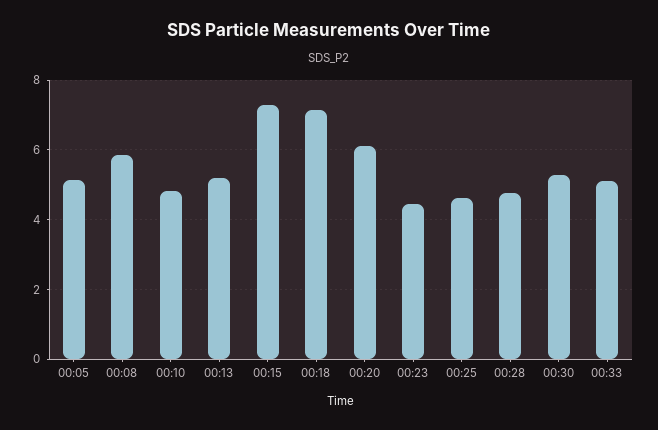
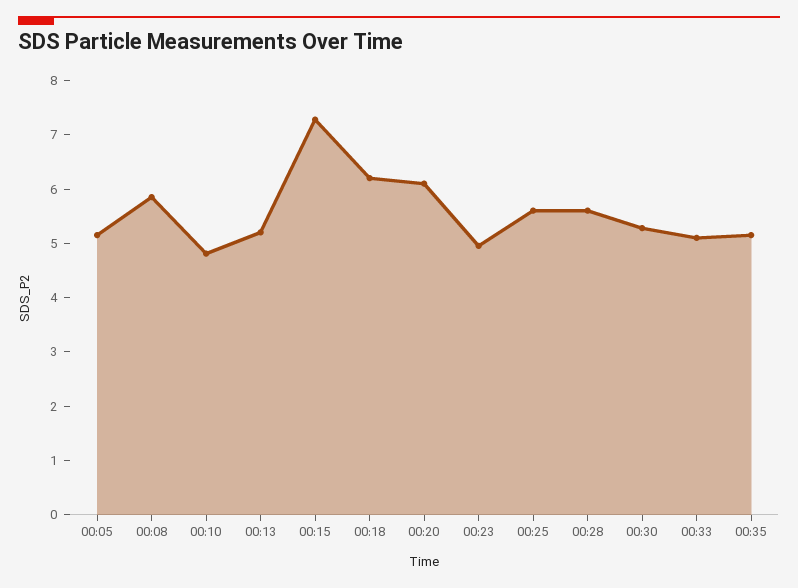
00:18: 7.2 -> 6.2
00:23: 4.4 -> 5
00:25: 4.6 -> 5.6
00:28: 4.8 -> 5.6
00:35: none -> 5.2

